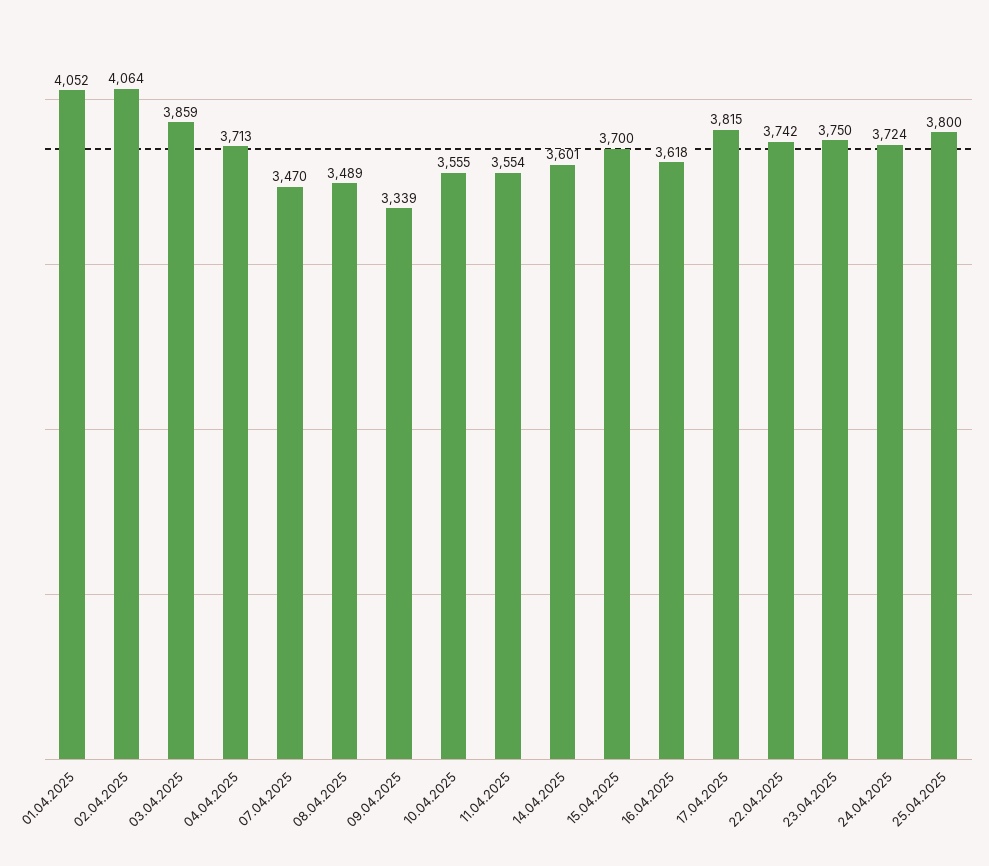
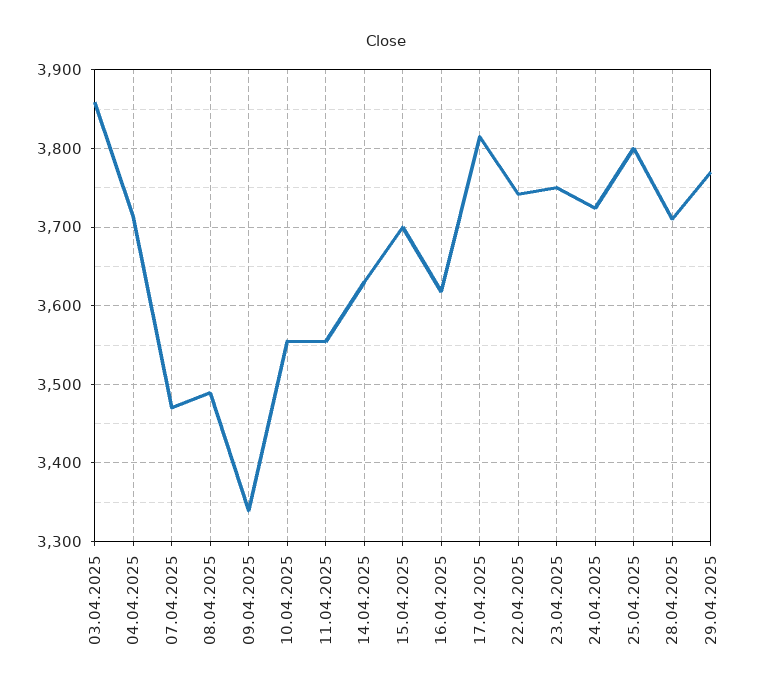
01.04.2025: 4052 -> none
02.04.2025: 4064 -> none
14.04.2025: 3601 -> 3630
28.04.2025: none -> 3710
29.04.2025: none -> 3770

